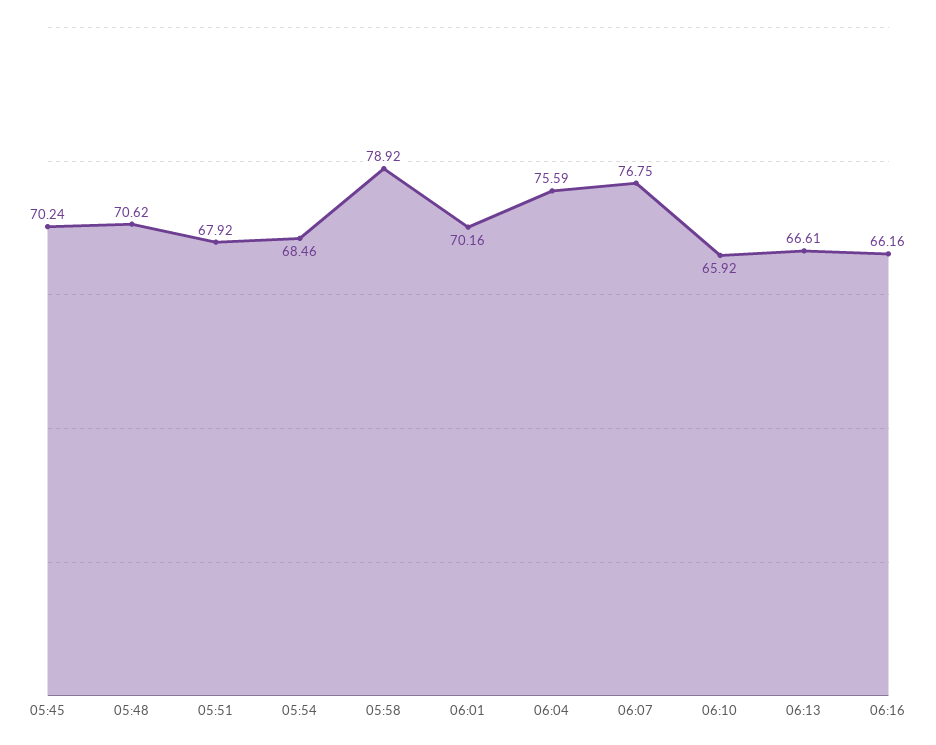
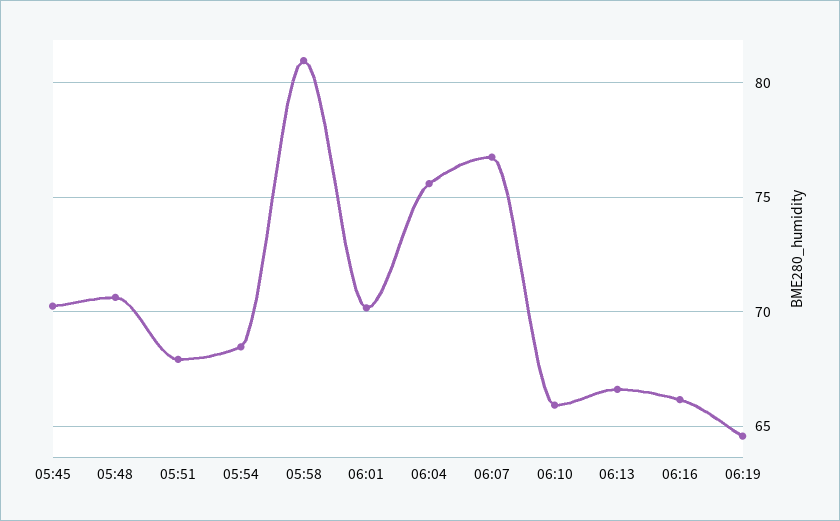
05:58: 78.92 -> 81
06:19: none -> 64.5

